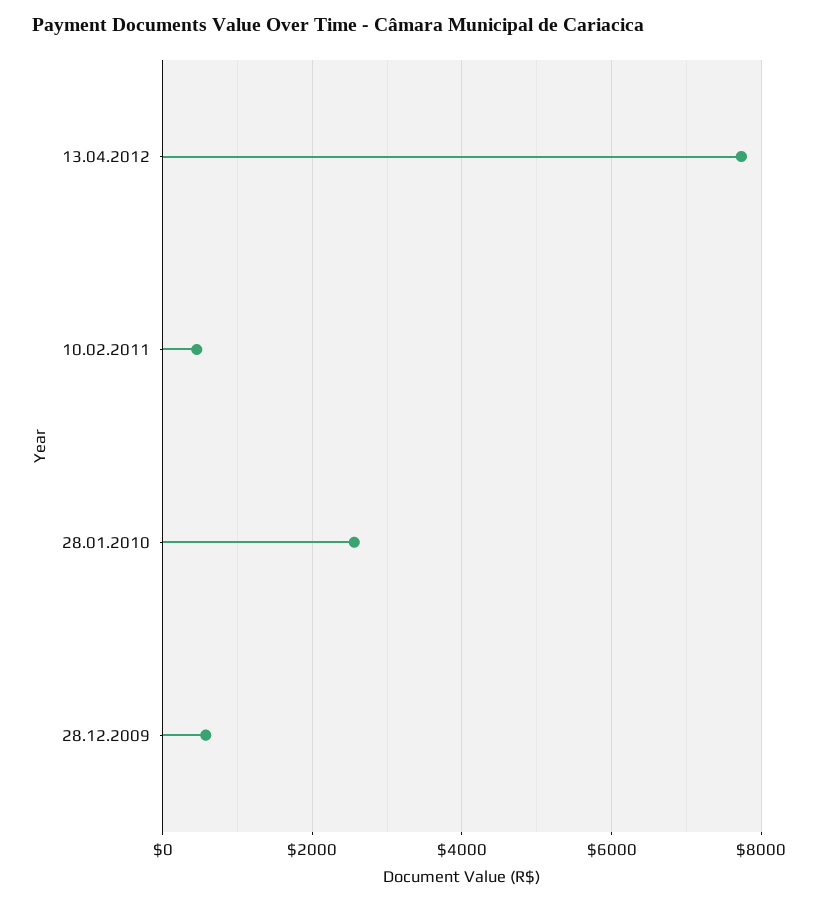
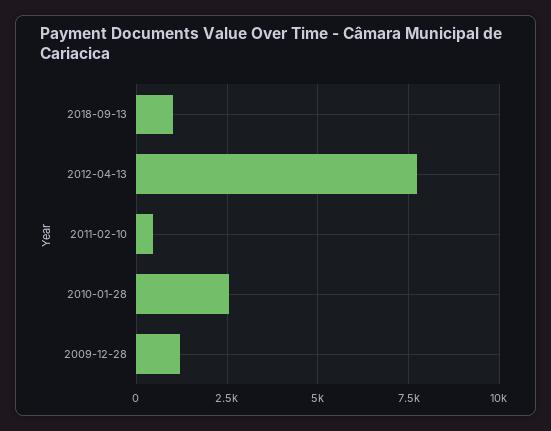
28.12.2009: 600 -> 1250
2018-09-13: none -> 1000

